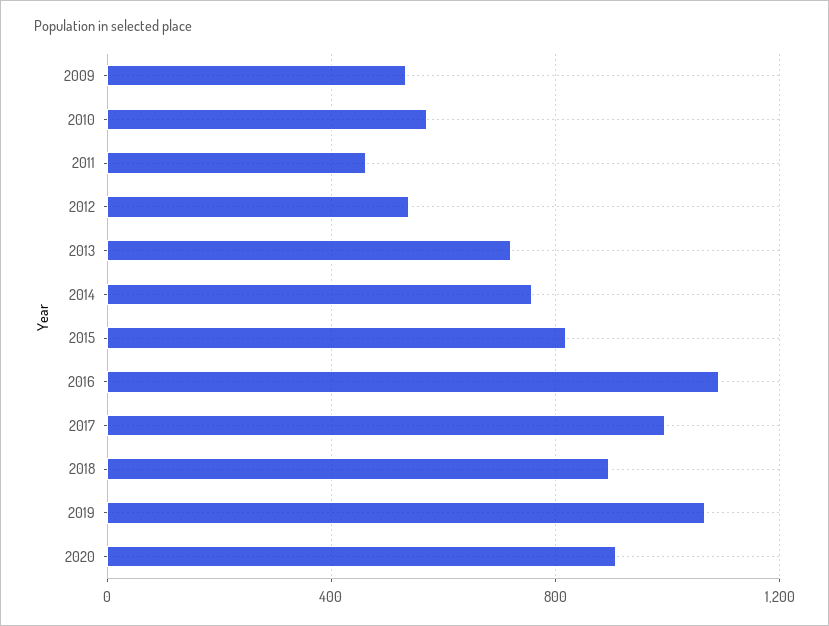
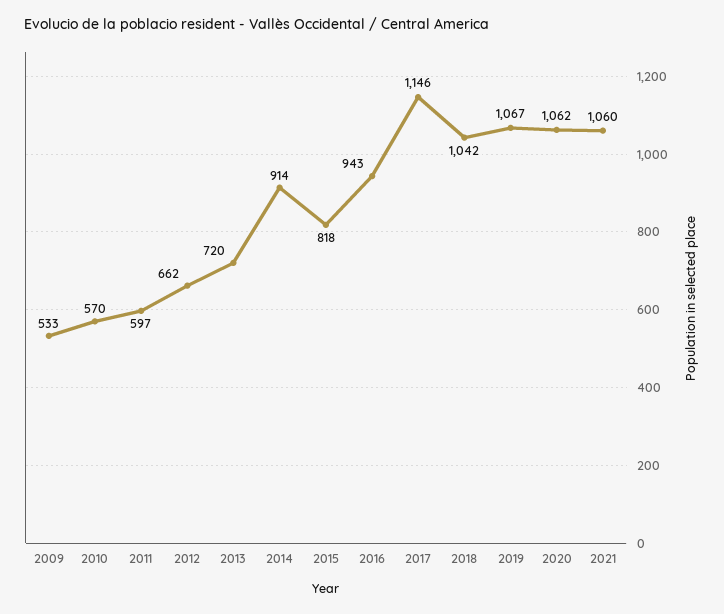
2011: 450 -> 597
2012: 550 -> 662
2014: 750 -> 914
2016: 1100 -> 943
2017: 1000 -> 1146
2018: 900 -> 1042
2020: 900 -> 1062
2021: none -> 1060

